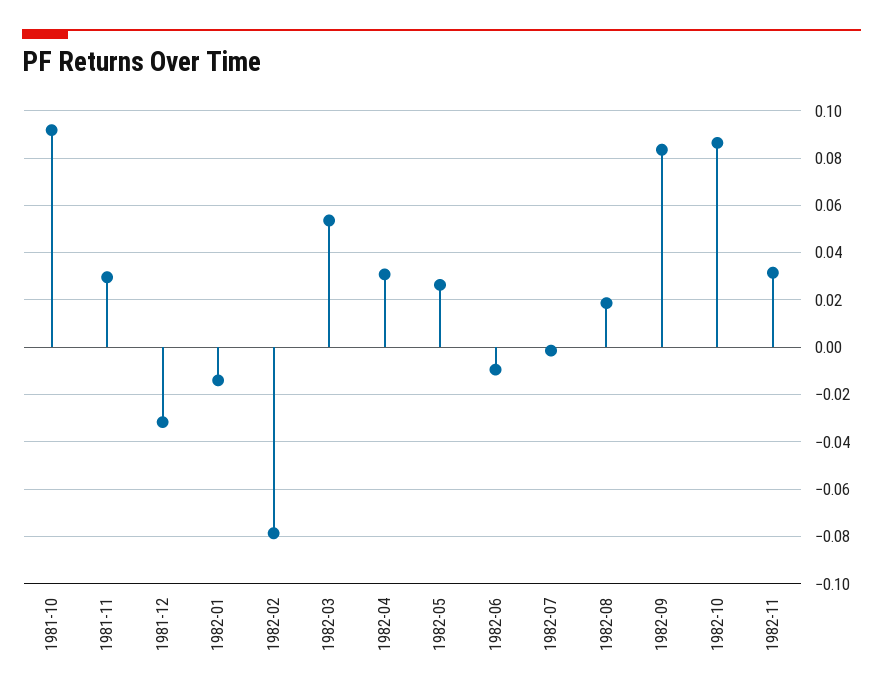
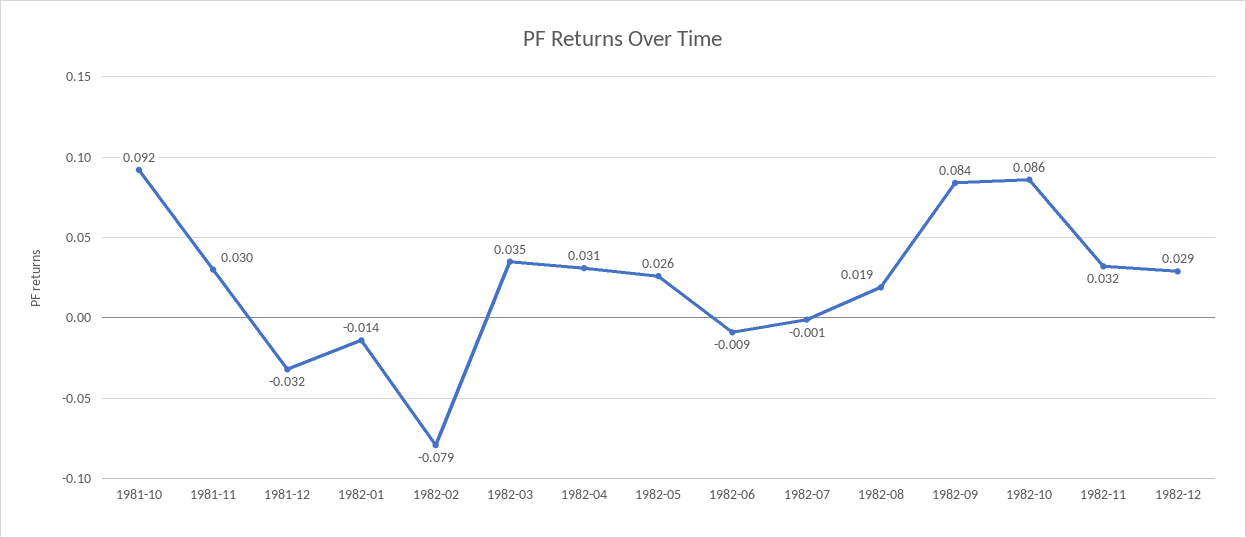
1982-03: 0.055 -> 0.035
1982-12: none -> 0.029

